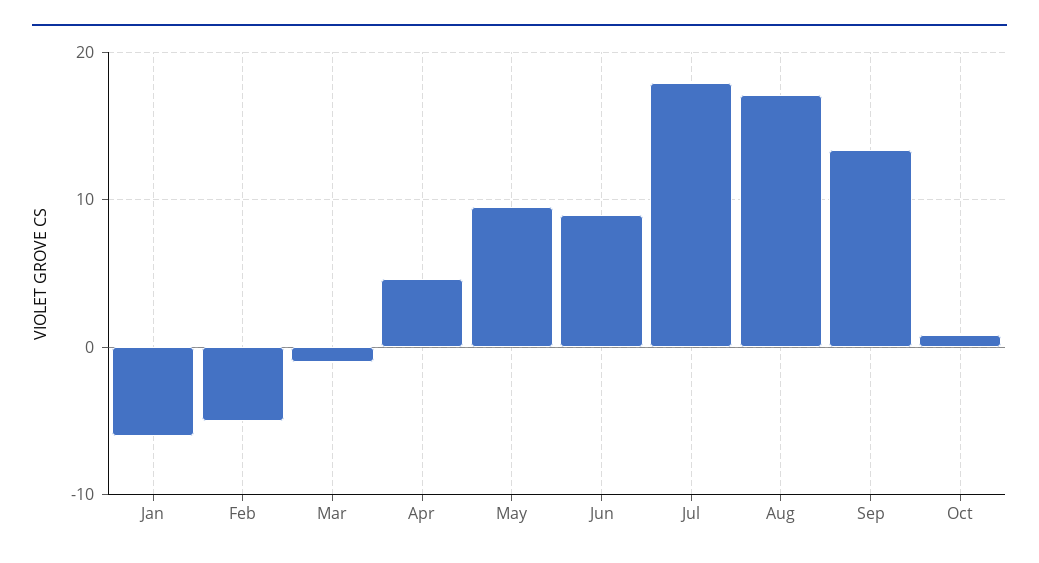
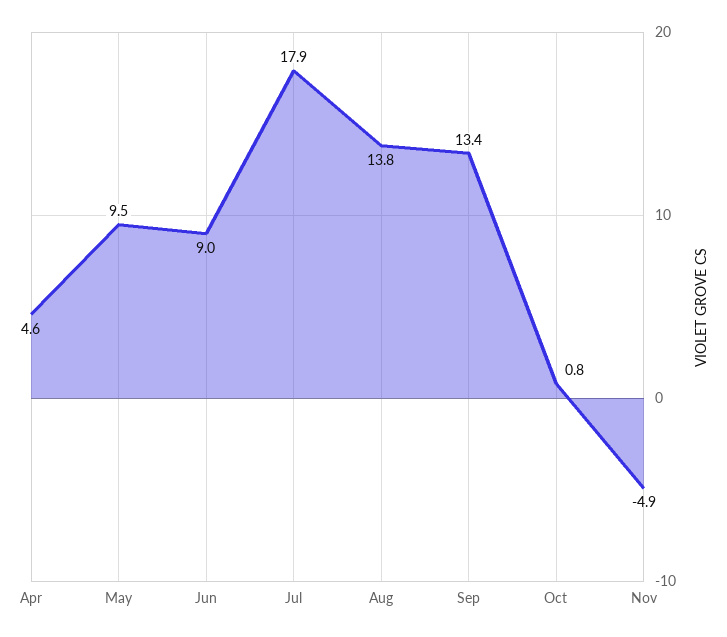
Jan: -6 -> none
Feb: -5 -> none
Mar: -1 -> none
Aug: 17 -> 13.8
Nov: none -> -4.9

